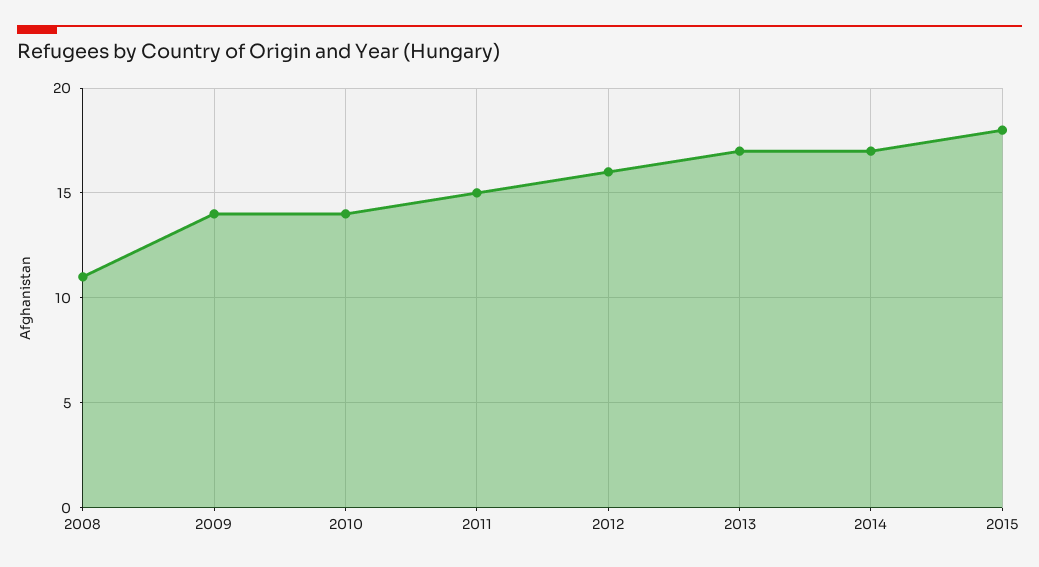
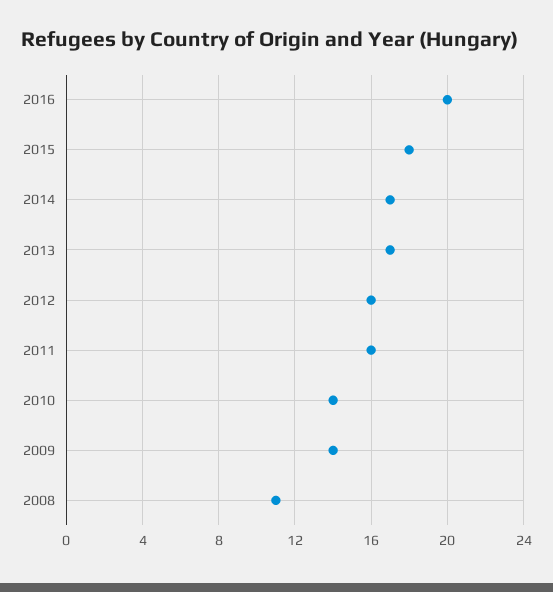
2011: 15 -> 16
2016: none -> 20

